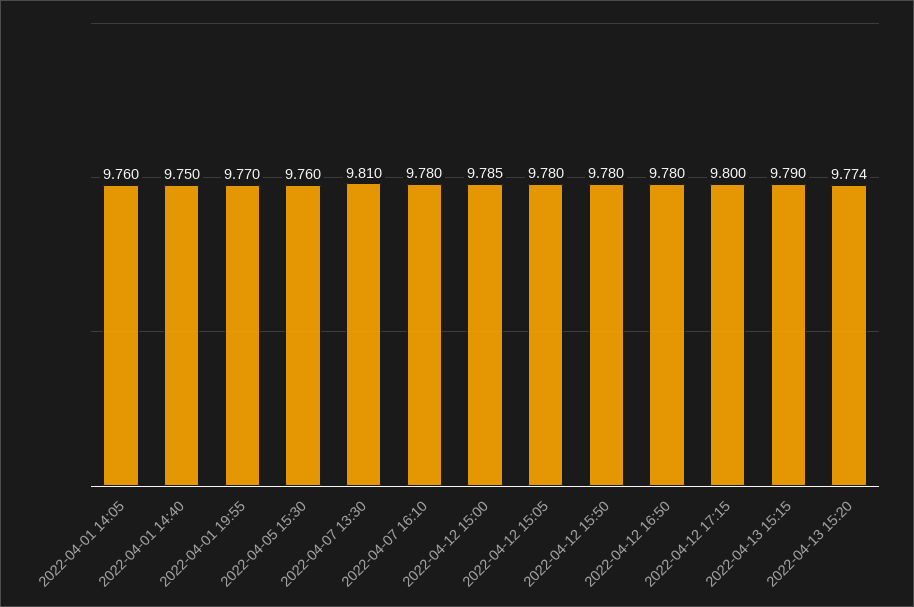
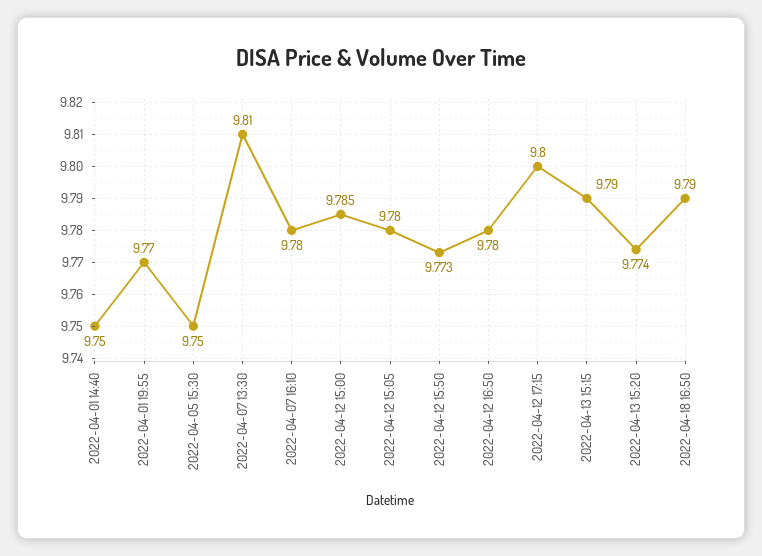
2022-04-01 14:05: 9.76 -> none
2022-04-05 15:30: 9.76 -> 9.75
2022-04-12 15:50: 9.78 -> 9.773
2022-04-18 16:50: none -> 9.79

